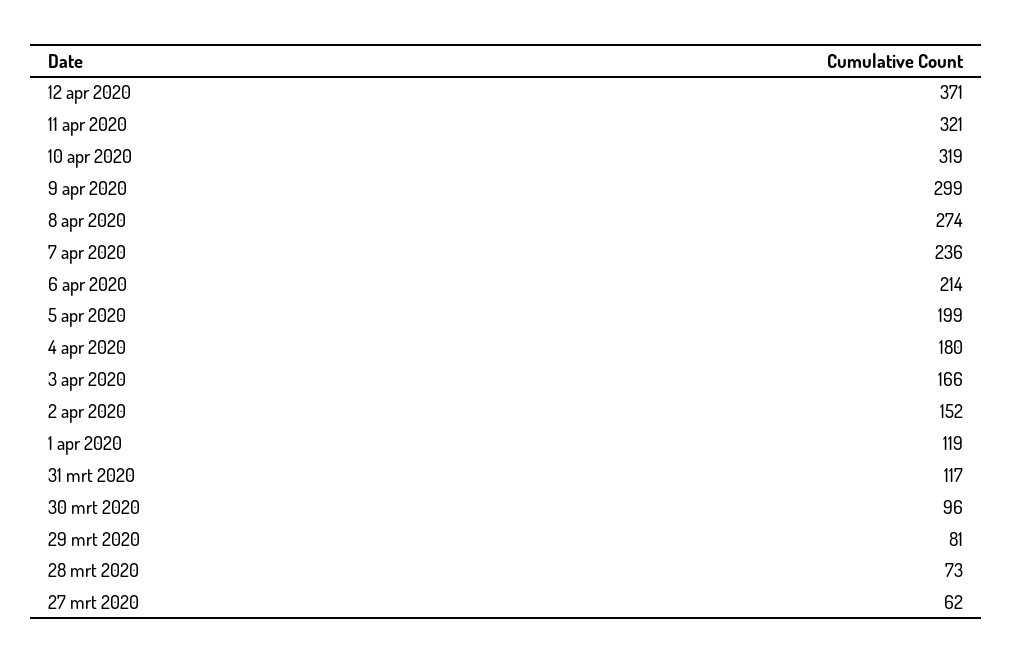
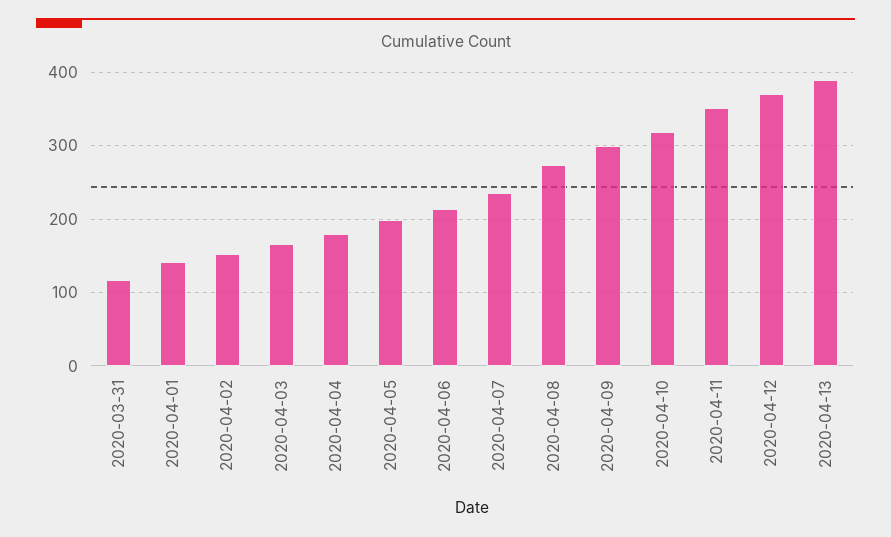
11 apr 2020: 321 -> 350
1 apr 2020: 119 -> 140
30 mrt 2020: 96 -> none
29 mrt 2020: 81 -> none
28 mrt 2020: 73 -> none
27 mrt 2020: 62 -> none
2020-04-13: none -> 390

